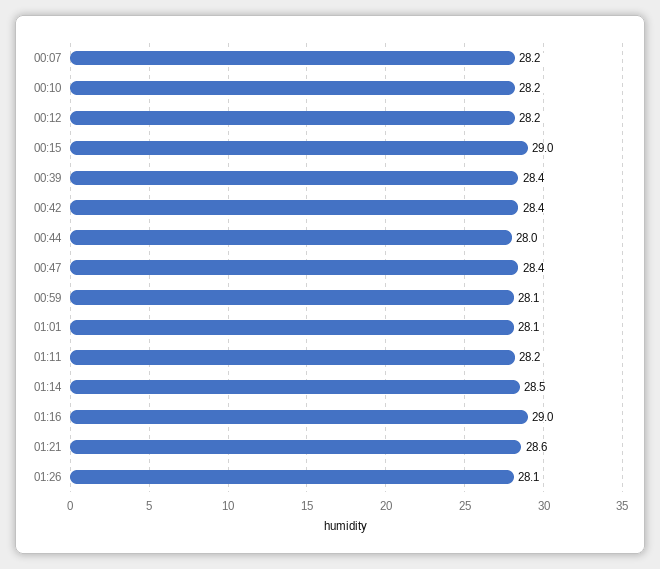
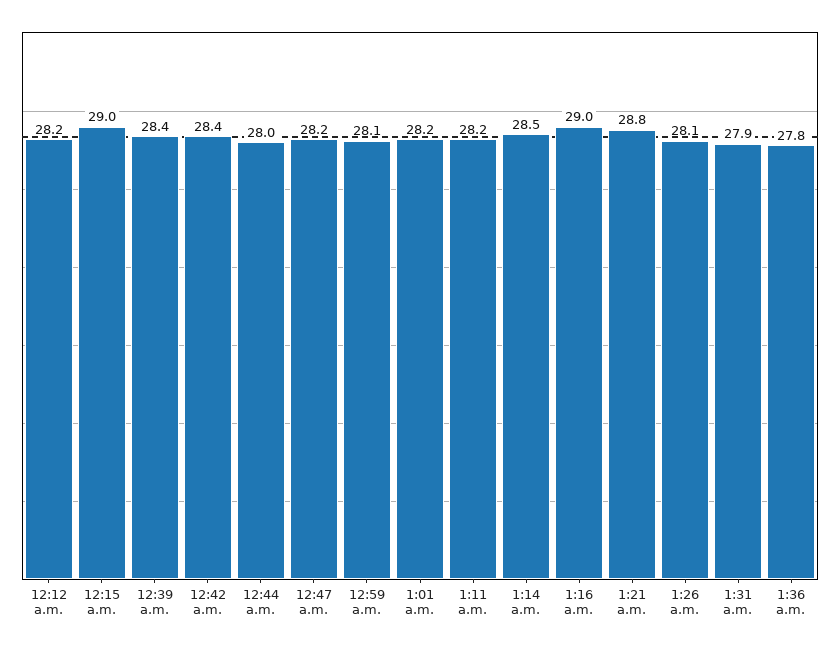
00:07: 28.2 -> none
00:10: 28.2 -> none
00:47: 28.4 -> 28.2
01:01: 28.1 -> 28.2
01:21: 28.6 -> 28.8
1:31 a.m.: none -> 27.9
1:36 a.m.: none -> 27.8

